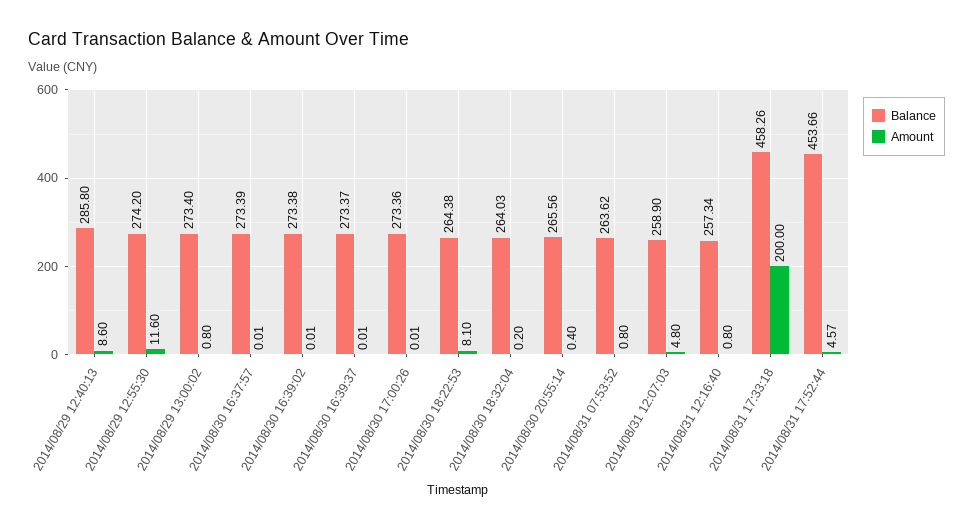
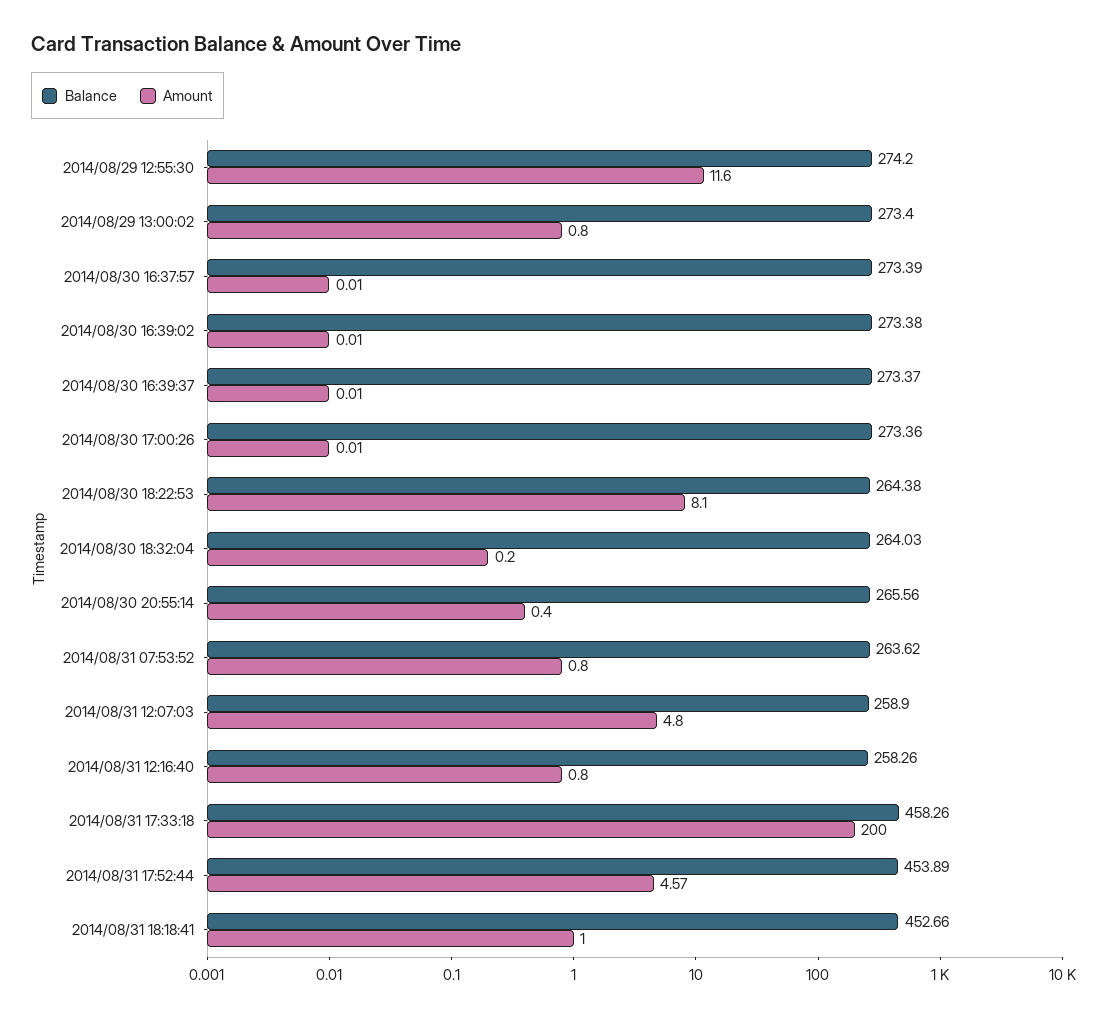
Balance, 2014/08/29 12:40:13: 285.8 -> none
Amount, 2014/08/29 12:40:13: 8.6 -> none
Balance, 2014/08/31 12:16:40: 257.34 -> 258.26
Balance, 2014/08/31 17:52:44: 453.66 -> 453.89
Balance, 2014/08/31 18:18:41: none -> 452.66
Amount, 2014/08/31 18:18:41: none -> 1

